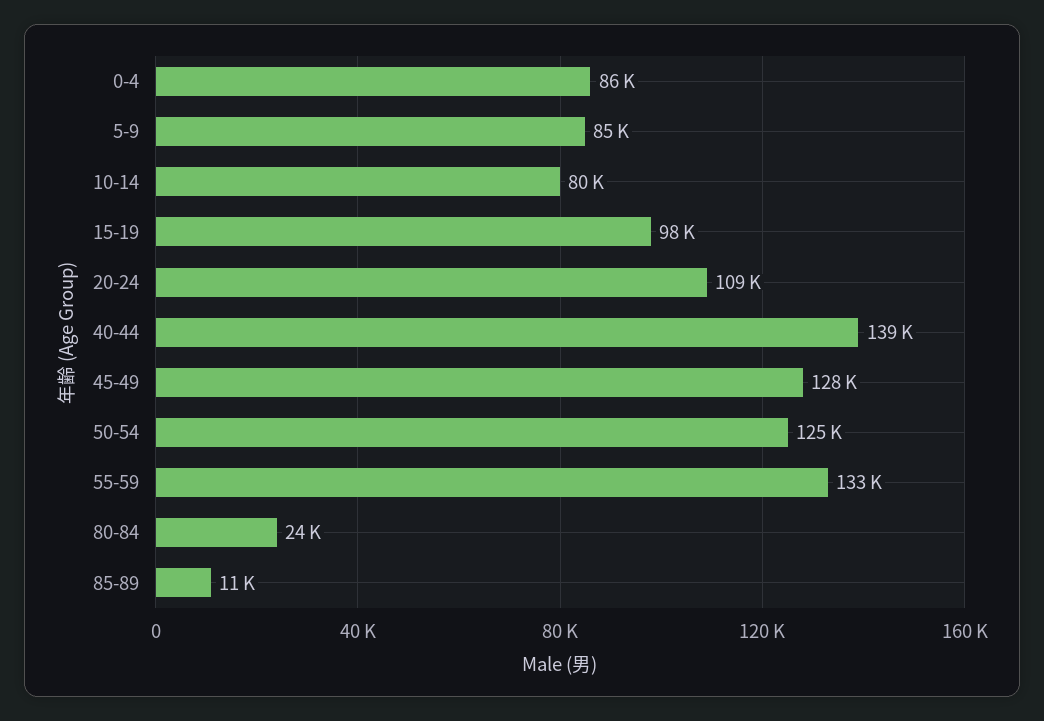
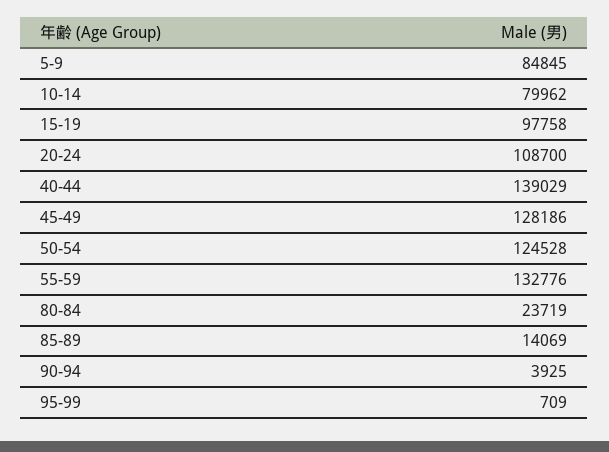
0-4: 86000 -> none
85-89: 11000 -> 14069
90-94: none -> 3925
95-99: none -> 709

